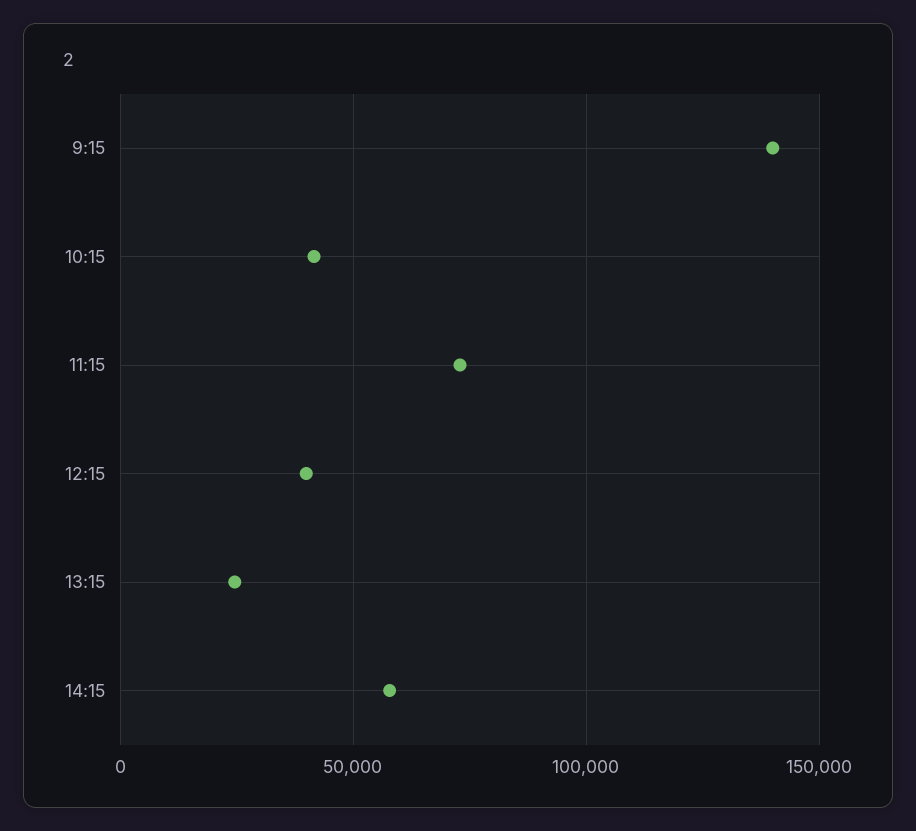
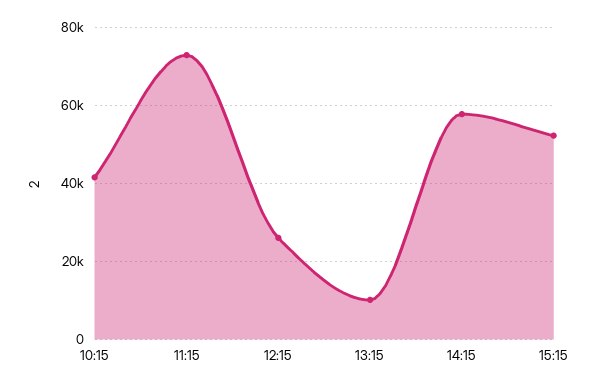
9:15: 140000 -> none
12:15: 40000 -> 26000
13:15: 25000 -> 10000
15:15: none -> 52000

